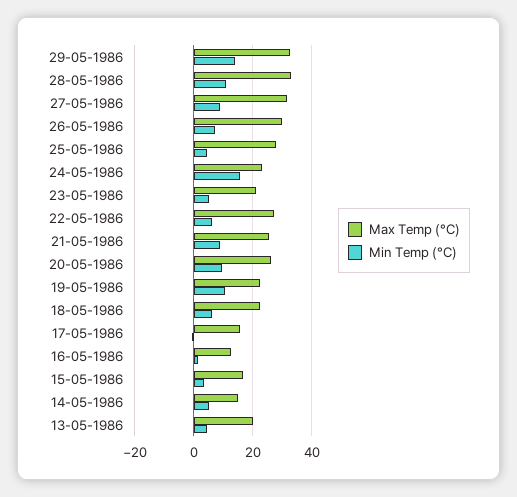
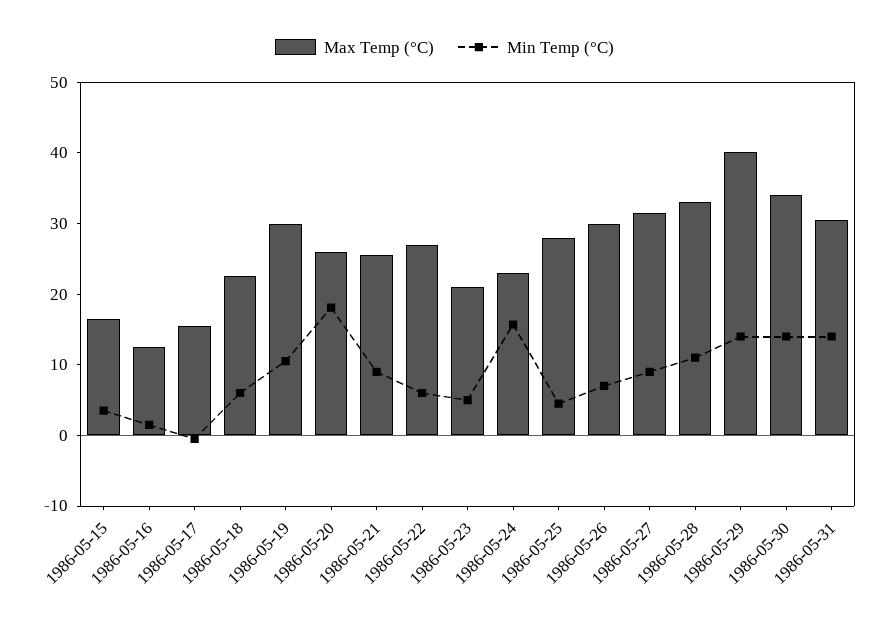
Max Temp (°C), 29-05-1986: 32.5 -> 40
Min Temp (°C), 20-05-1986: 10 -> 18
Max Temp (°C), 19-05-1986: 22.5 -> 30
Max Temp (°C), 14-05-1986: 15 -> none
Min Temp (°C), 14-05-1986: 5 -> none
Max Temp (°C), 13-05-1986: 20 -> none
Min Temp (°C), 13-05-1986: 5 -> none
Max Temp (°C), 1986-05-30: none -> 34
Min Temp (°C), 1986-05-30: none -> 14
Max Temp (°C), 1986-05-31: none -> 30
Min Temp (°C), 1986-05-31: none -> 14

